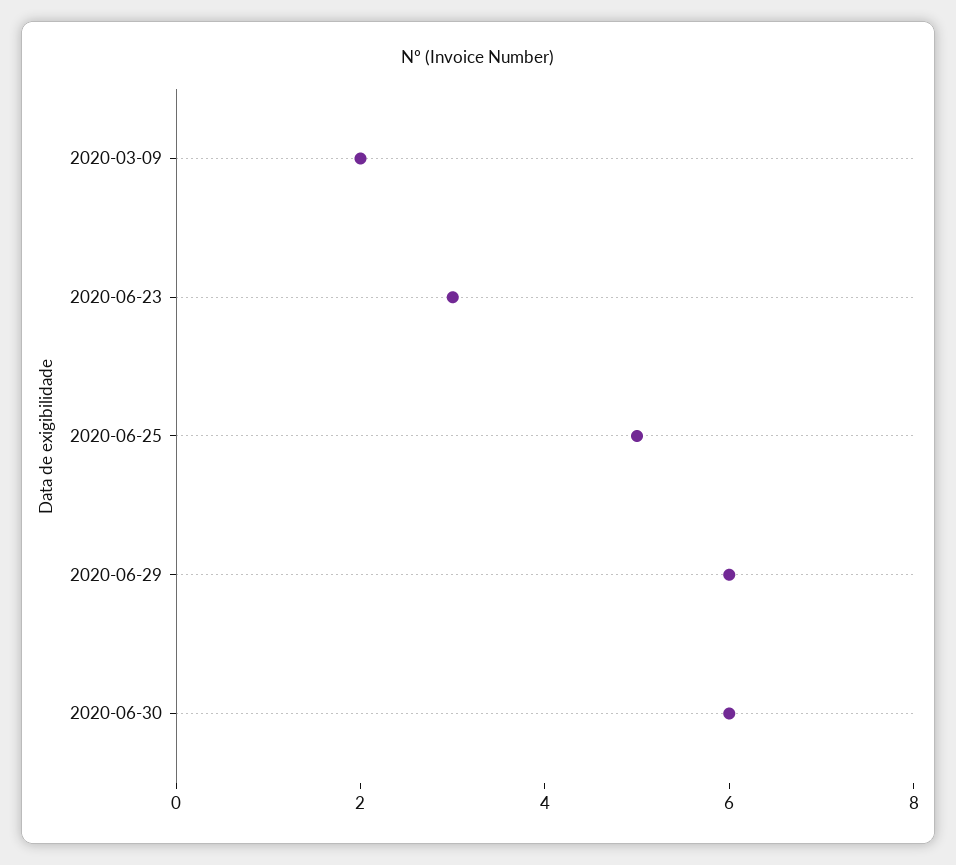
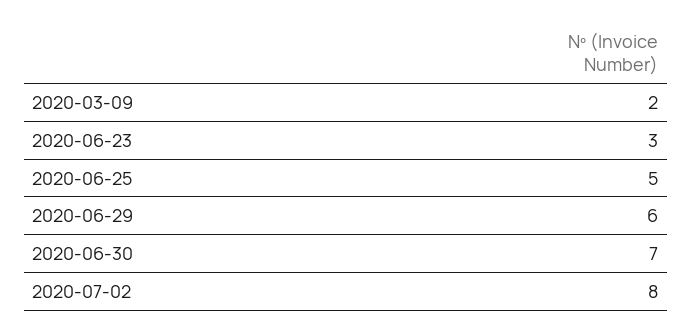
2020-06-30: 6 -> 7
2020-07-02: none -> 8

